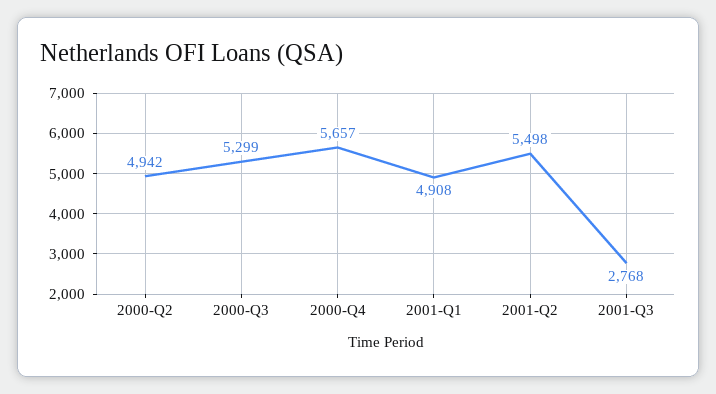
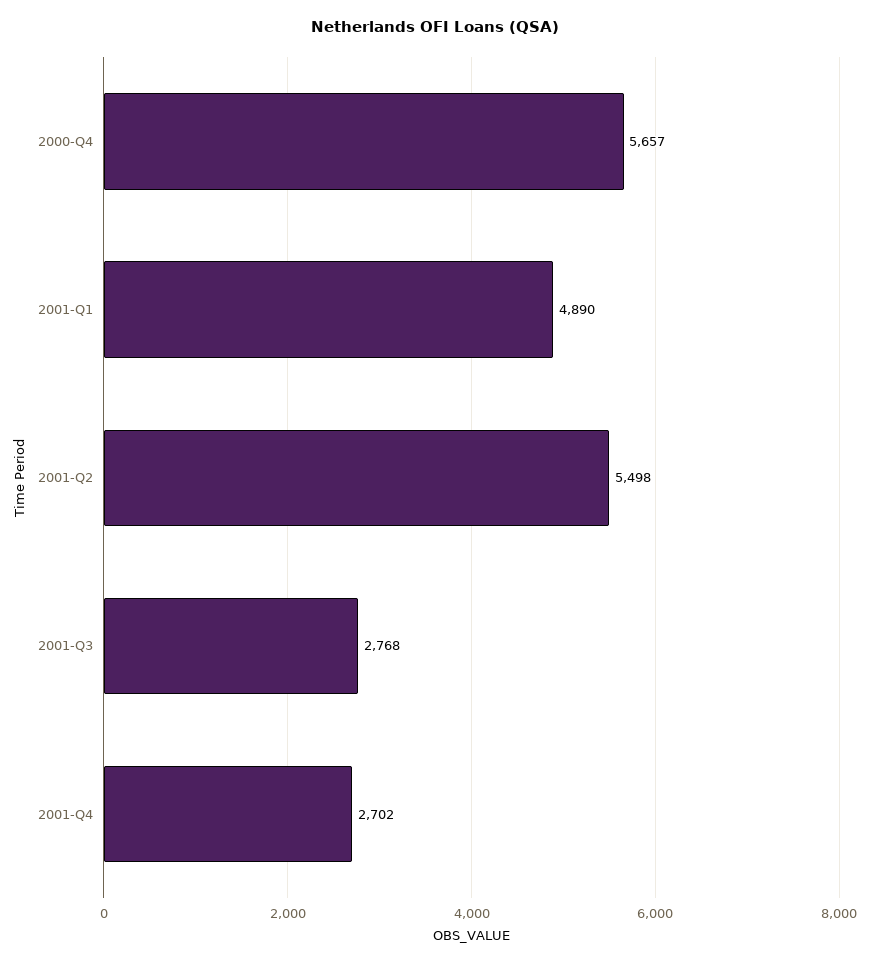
2000-Q2: 4942 -> none
2000-Q3: 5299 -> none
2001-Q1: 4908 -> 4890
2001-Q4: none -> 2702

